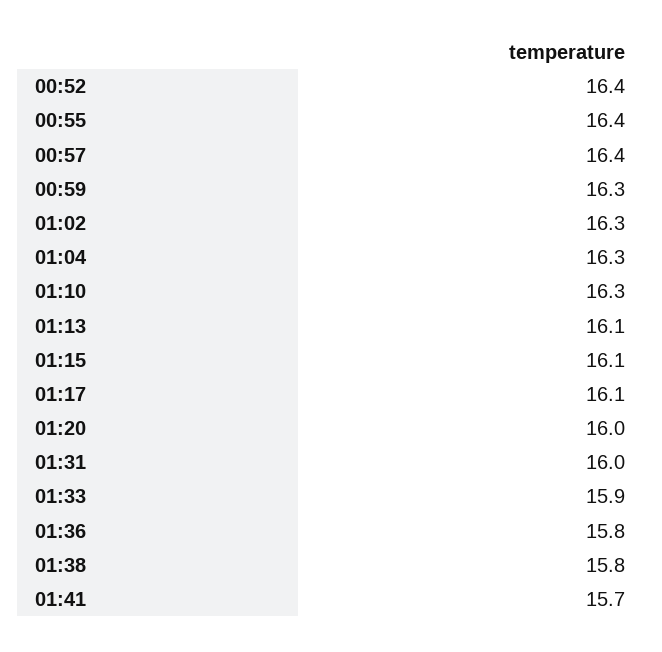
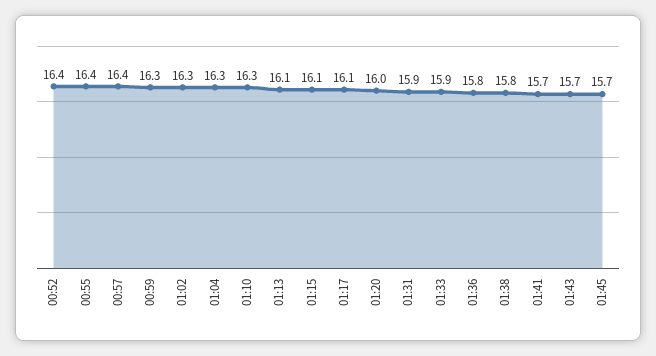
01:31: 16 -> 15.9
01:43: none -> 15.7
01:45: none -> 15.7

